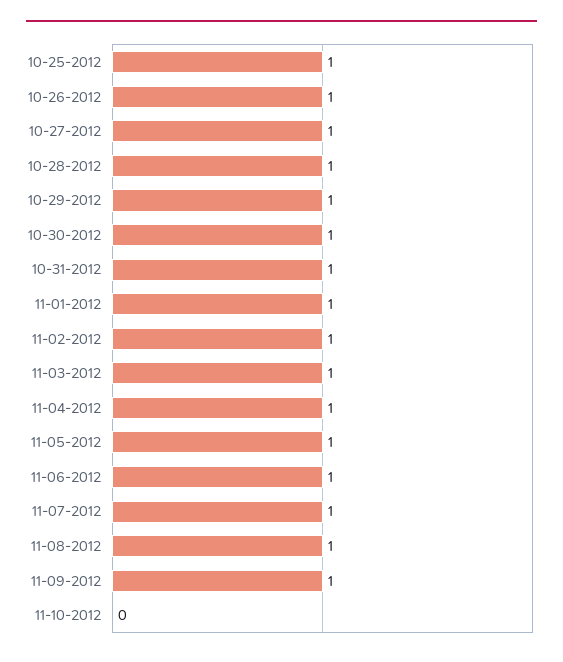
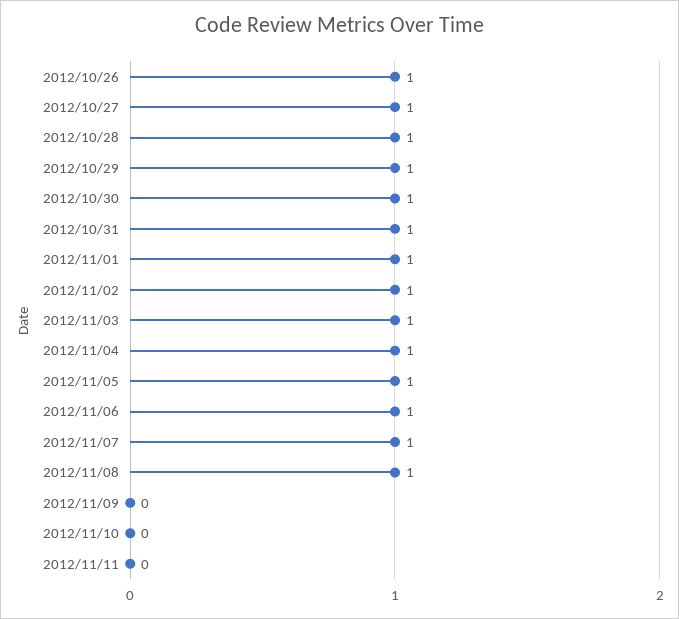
10-25-2012: 1 -> none
11-09-2012: 1 -> 0
2012/11/11: none -> 0

